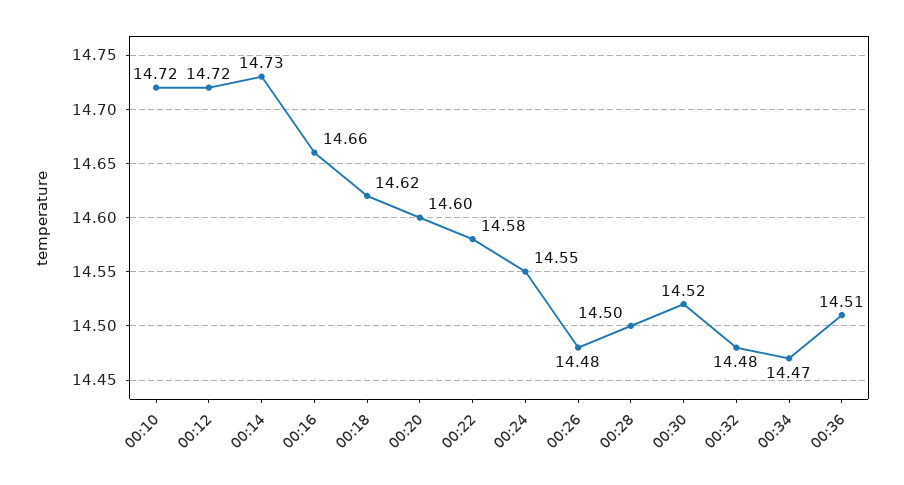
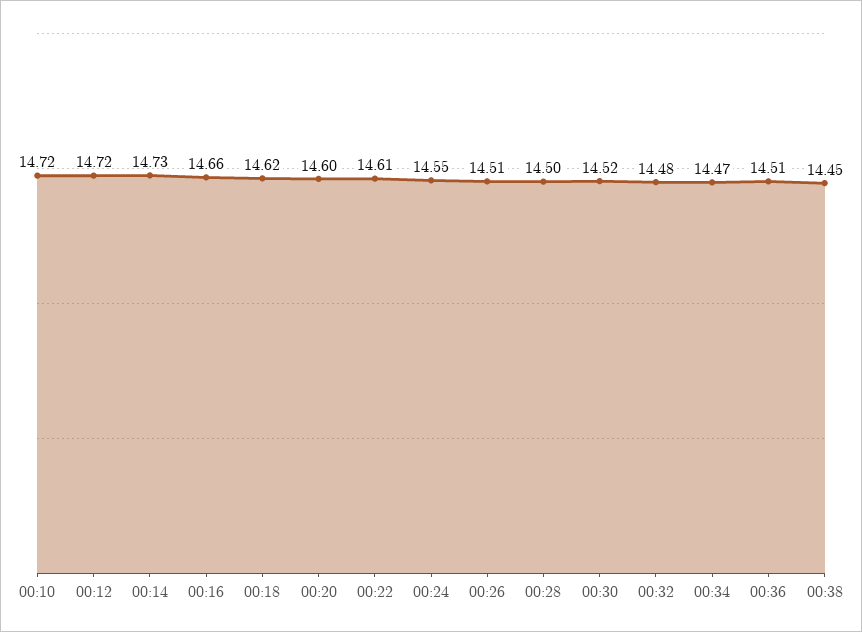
00:22: 14.58 -> 14.61
00:26: 14.48 -> 14.51
00:38: none -> 14.45

